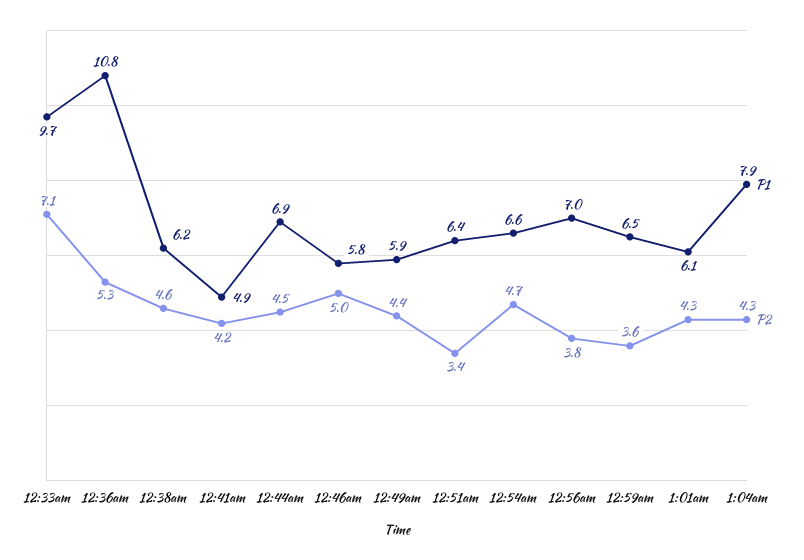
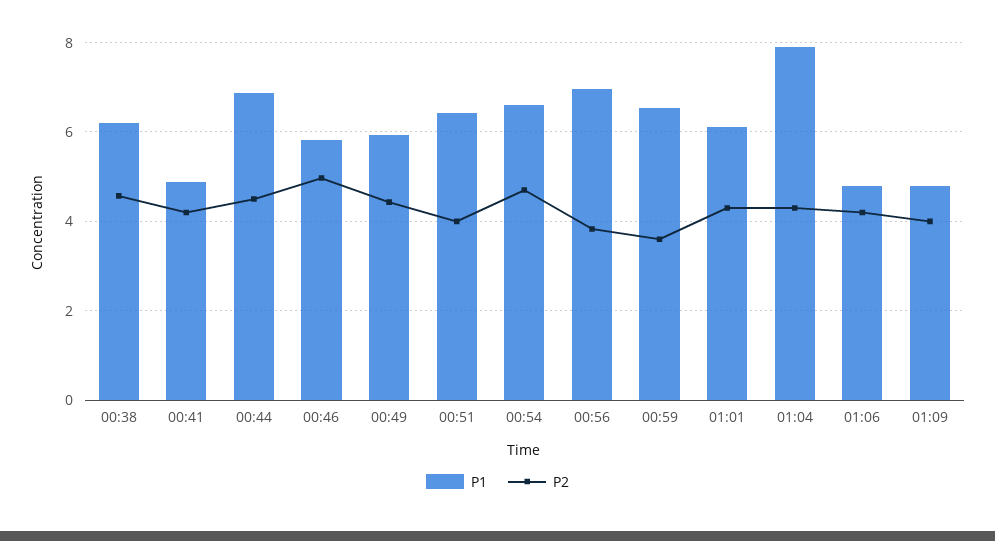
P1, 12:33am: 9.7 -> none
P2, 12:33am: 7.1 -> none
P1, 12:36am: 10.8 -> none
P2, 12:36am: 5.3 -> none
P2, 12:51am: 3.4 -> 4
P1, 01:06: none -> 4.8
P2, 01:06: none -> 4.2
P1, 01:09: none -> 4.8
P2, 01:09: none -> 4

